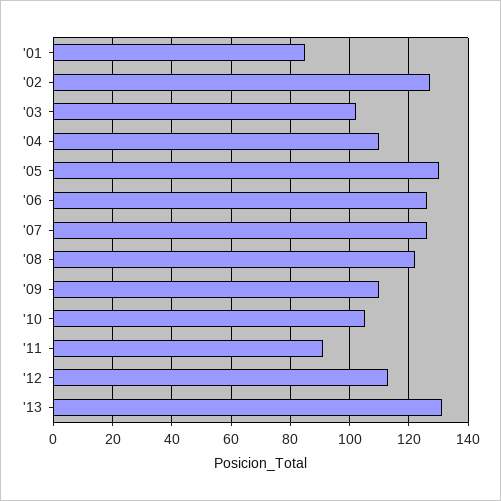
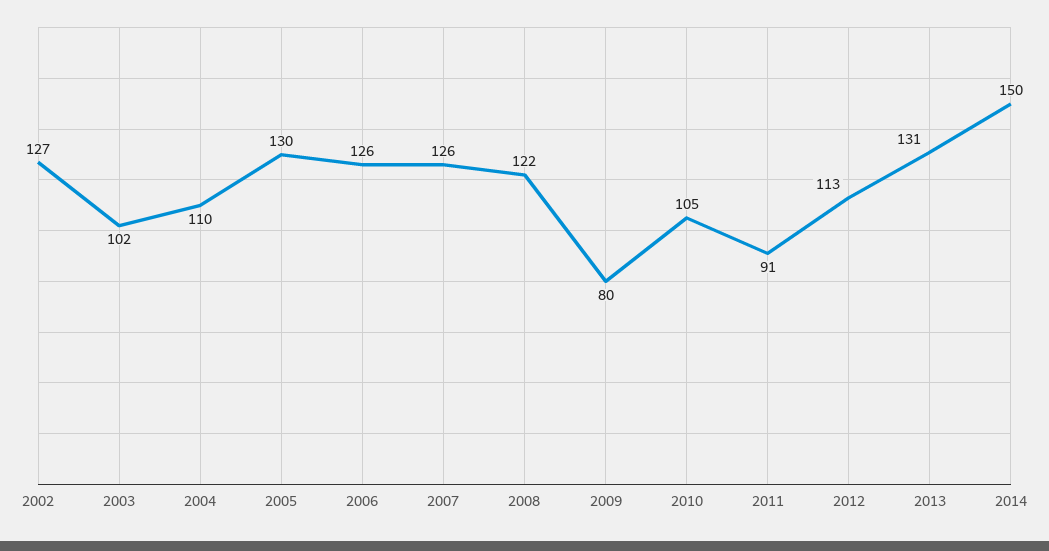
'01: 85 -> none
'09: 110 -> 80
2014: none -> 150

